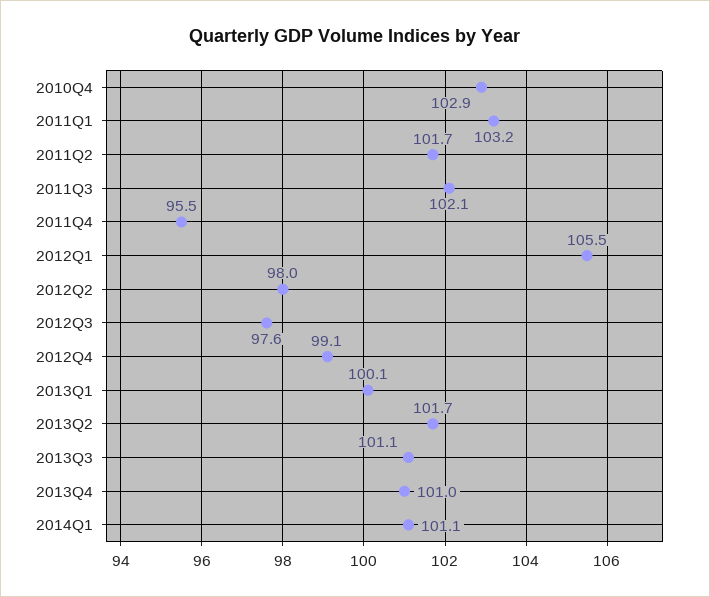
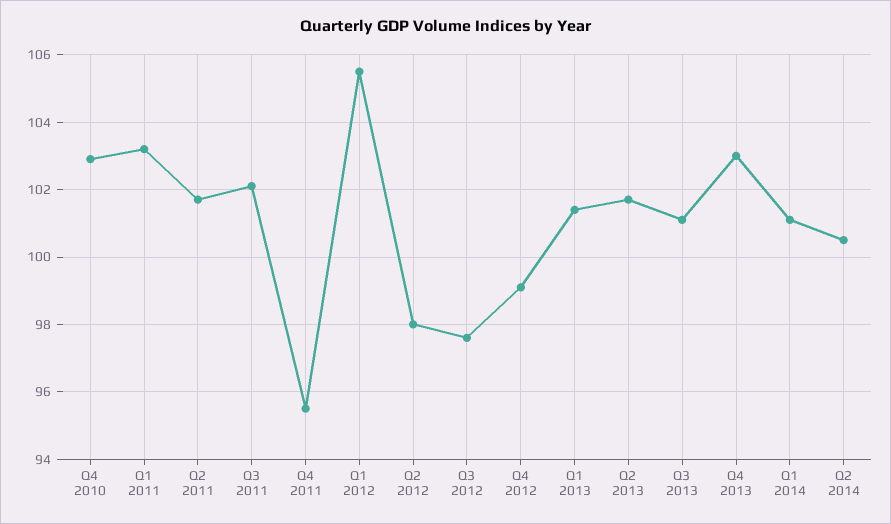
2013Q1: 100.1 -> 101.5
2013Q4: 101 -> 103
Q2 2014: none -> 100.5

